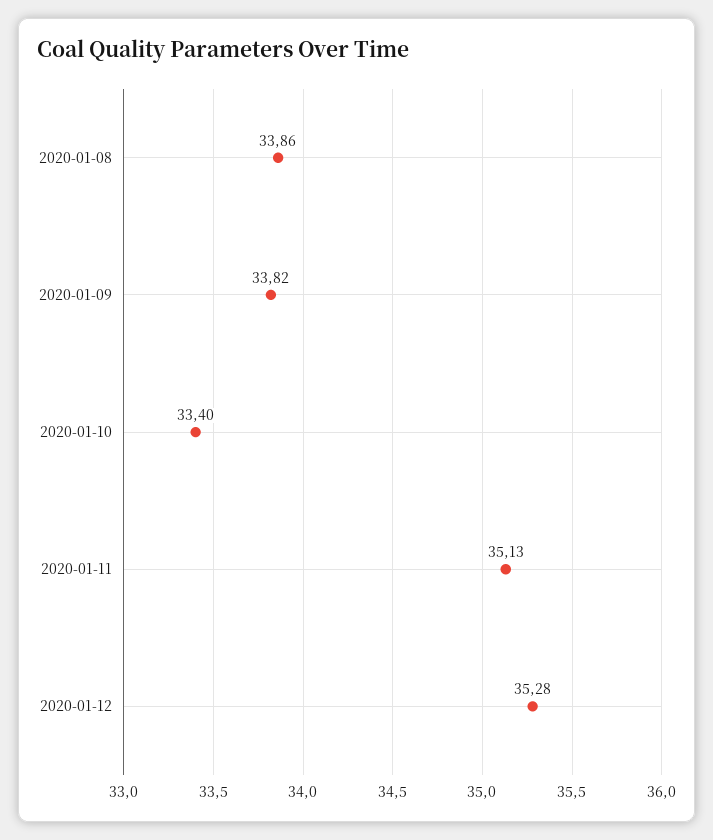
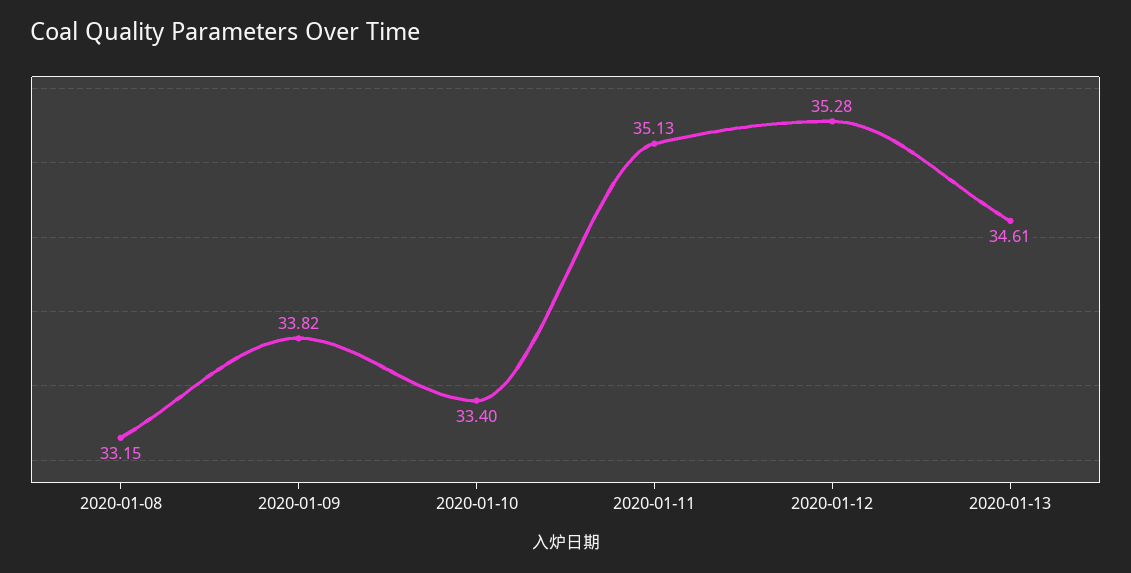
2020-01-08: 33.86 -> 33.15
2020-01-13: none -> 34.61

